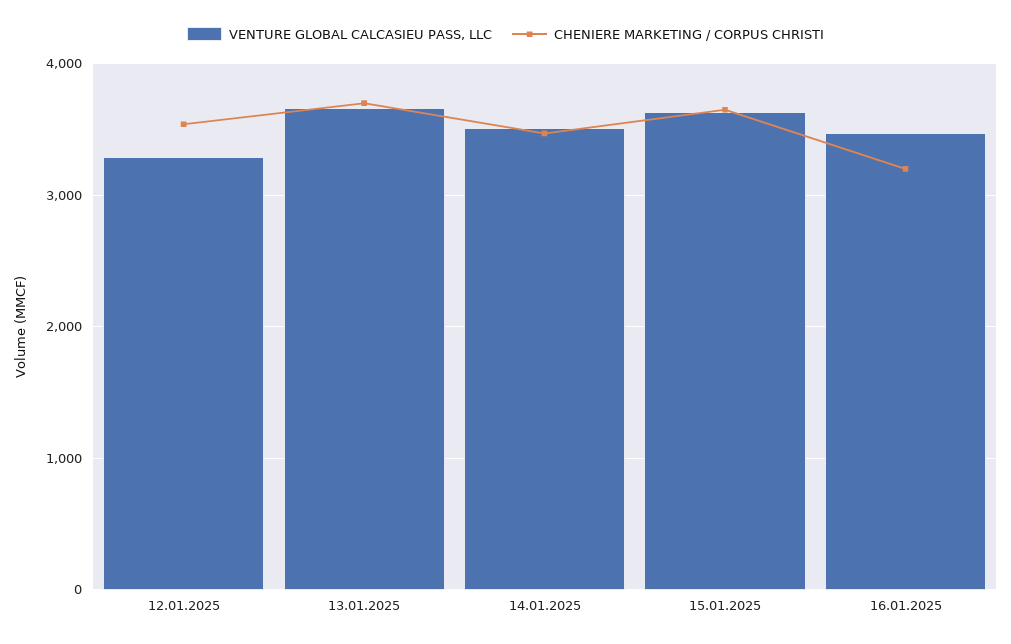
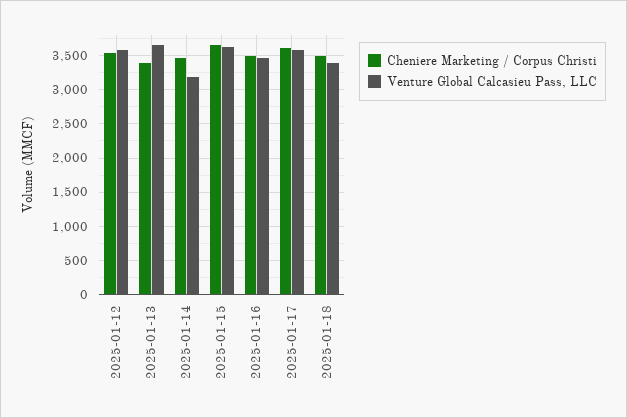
VENTURE GLOBAL CALCASIEU PASS, LLC, 12.01.2025: 3300 -> 3600
CHENIERE MARKETING / CORPUS CHRISTI, 13.01.2025: 3700 -> 3400
VENTURE GLOBAL CALCASIEU PASS, LLC, 14.01.2025: 3500 -> 3200
CHENIERE MARKETING / CORPUS CHRISTI, 16.01.2025: 3200 -> 3500
CHENIERE MARKETING / CORPUS CHRISTI, 2025-01-17: none -> 3600
VENTURE GLOBAL CALCASIEU PASS, LLC, 2025-01-17: none -> 3600
CHENIERE MARKETING / CORPUS CHRISTI, 2025-01-18: none -> 3500
VENTURE GLOBAL CALCASIEU PASS, LLC, 2025-01-18: none -> 3400

